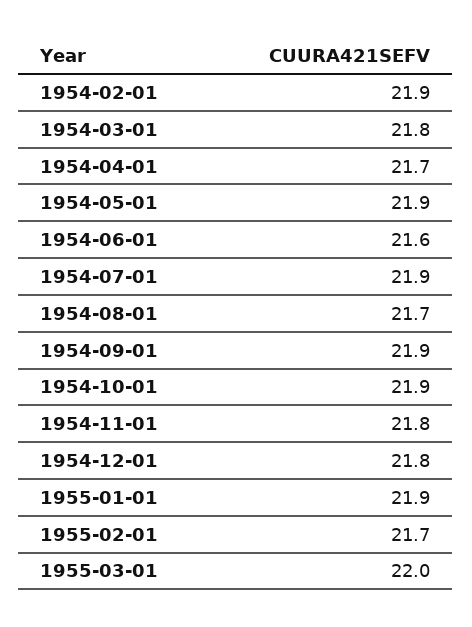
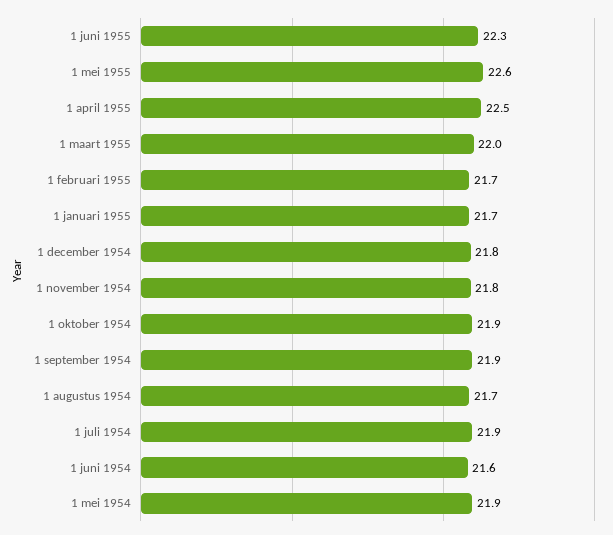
1954-02-01: 21.9 -> none
1954-03-01: 21.8 -> none
1954-04-01: 21.7 -> none
1955-01-01: 21.9 -> 21.7
1 juni 1955: none -> 22.3
1 mei 1955: none -> 22.6
1 april 1955: none -> 22.5

